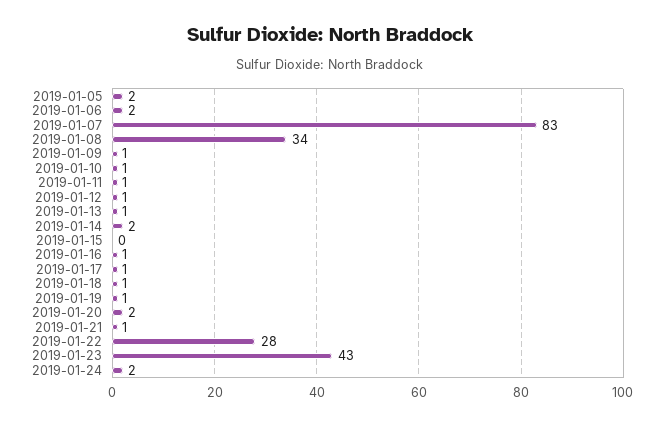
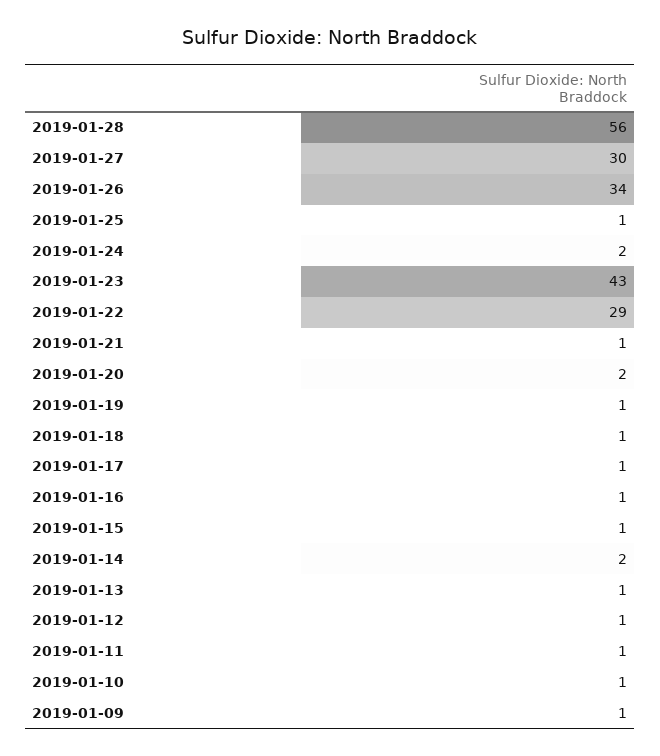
2019-01-05: 2 -> none
2019-01-06: 2 -> none
2019-01-07: 83 -> none
2019-01-08: 34 -> none
2019-01-15: 0 -> 1
2019-01-22: 28 -> 29
2019-01-28: none -> 56
2019-01-27: none -> 30
2019-01-26: none -> 34
2019-01-25: none -> 1

